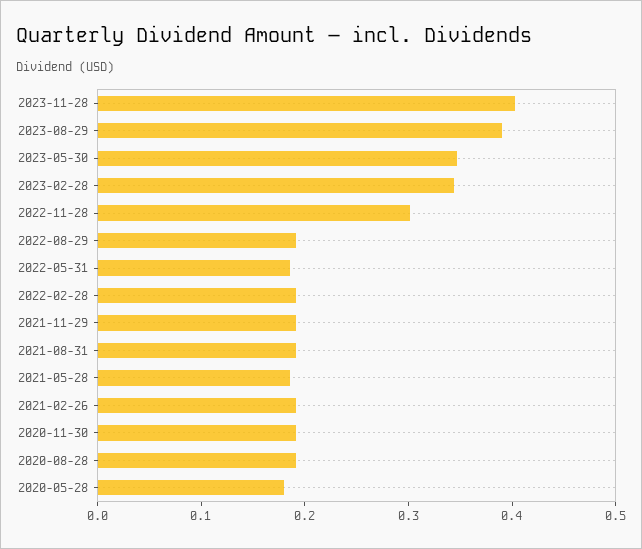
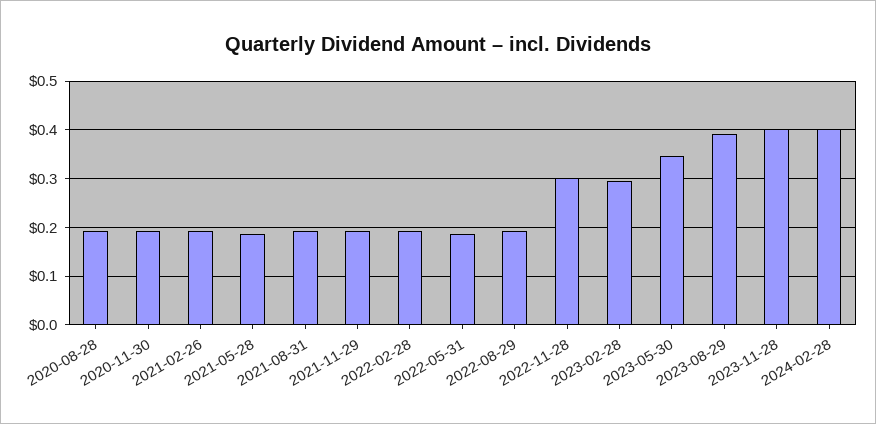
2023-02-28: 0.34 -> 0.3
2020-05-28: 0.18 -> none
2024-02-28: none -> 0.4

